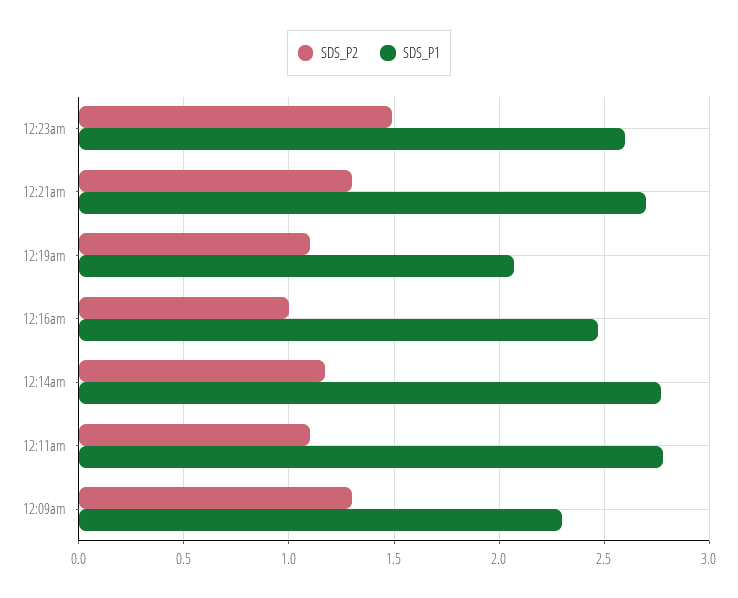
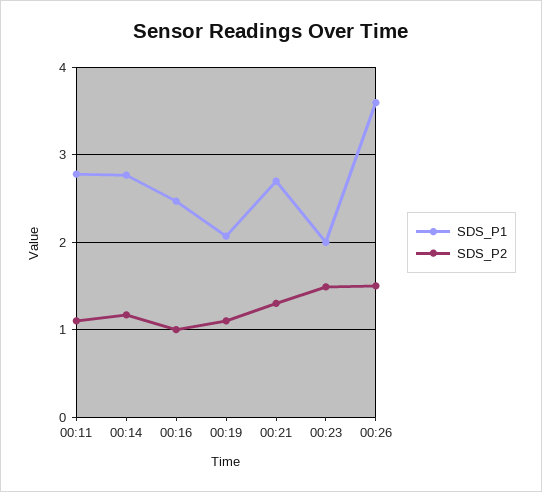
SDS_P1, 12:23am: 2.6 -> 2
SDS_P2, 12:09am: 1.3 -> none
SDS_P1, 12:09am: 2.3 -> none
SDS_P1, 00:26: none -> 3.6
SDS_P2, 00:26: none -> 1.5

